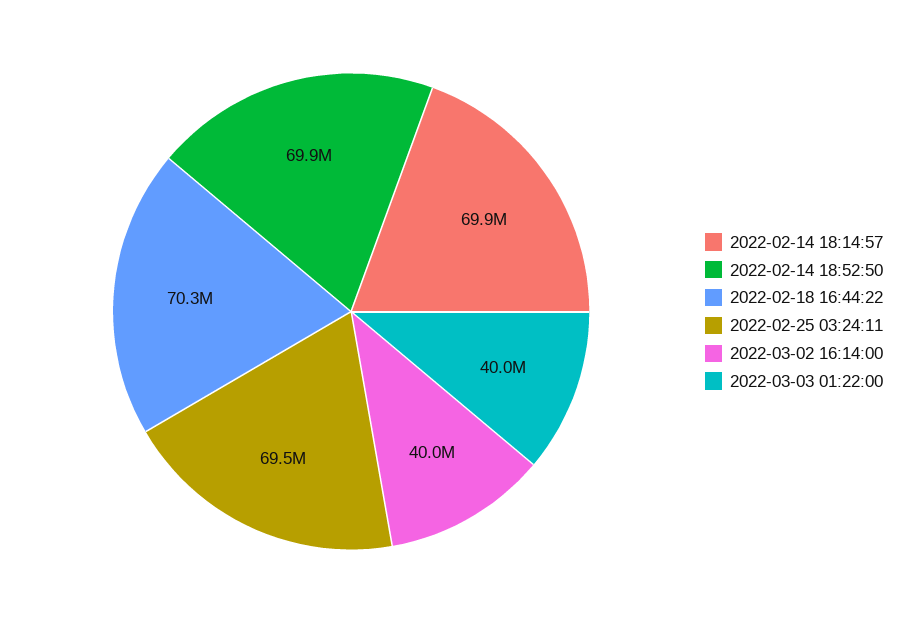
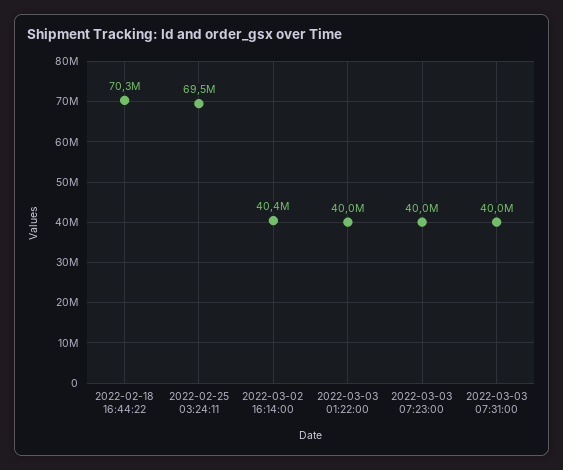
2022-02-14 18:14:57: 69900000 -> none
2022-02-14 18:52:50: 69900000 -> none
2022-03-02 16:14:00: 40000000 -> 40400000
2022-03-03 07:23:00: none -> 40000000
2022-03-03 07:31:00: none -> 40000000

